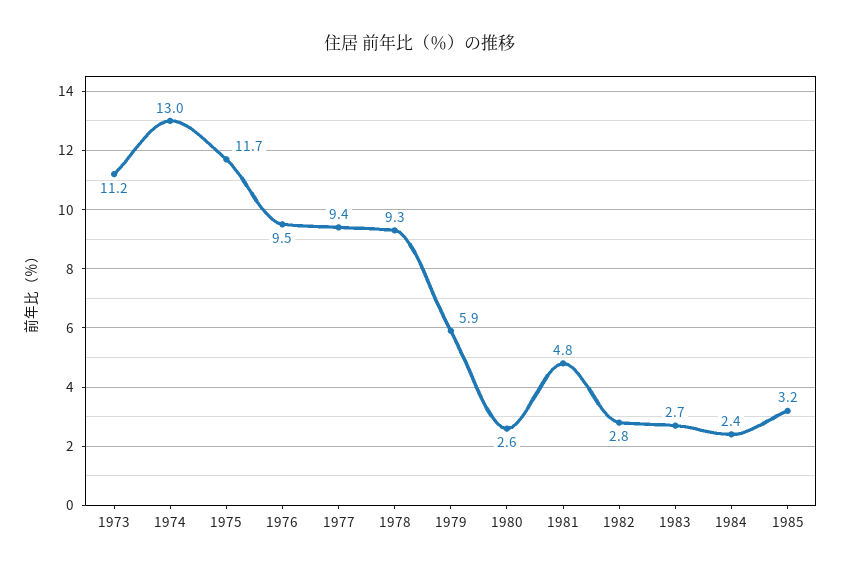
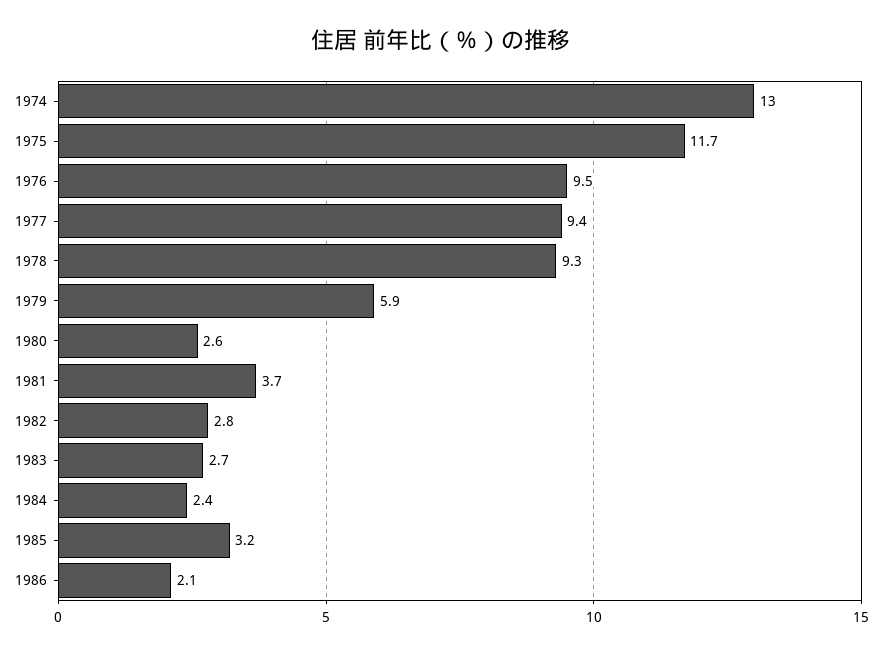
1973: 11.2 -> none
1981: 4.8 -> 3.7
1986: none -> 2.1

